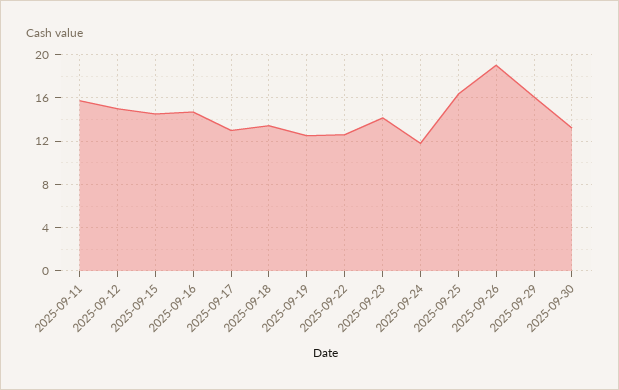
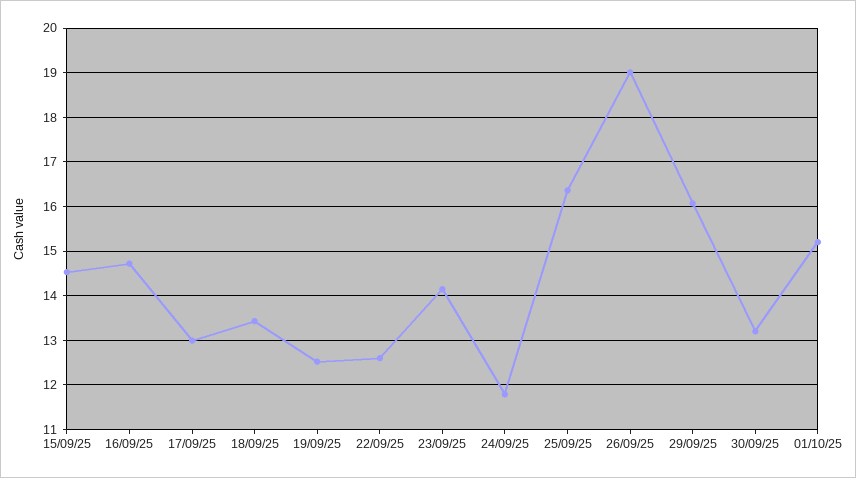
2025-09-11: 16 -> none
2025-09-12: 15 -> none
01/10/25: none -> 15.2

